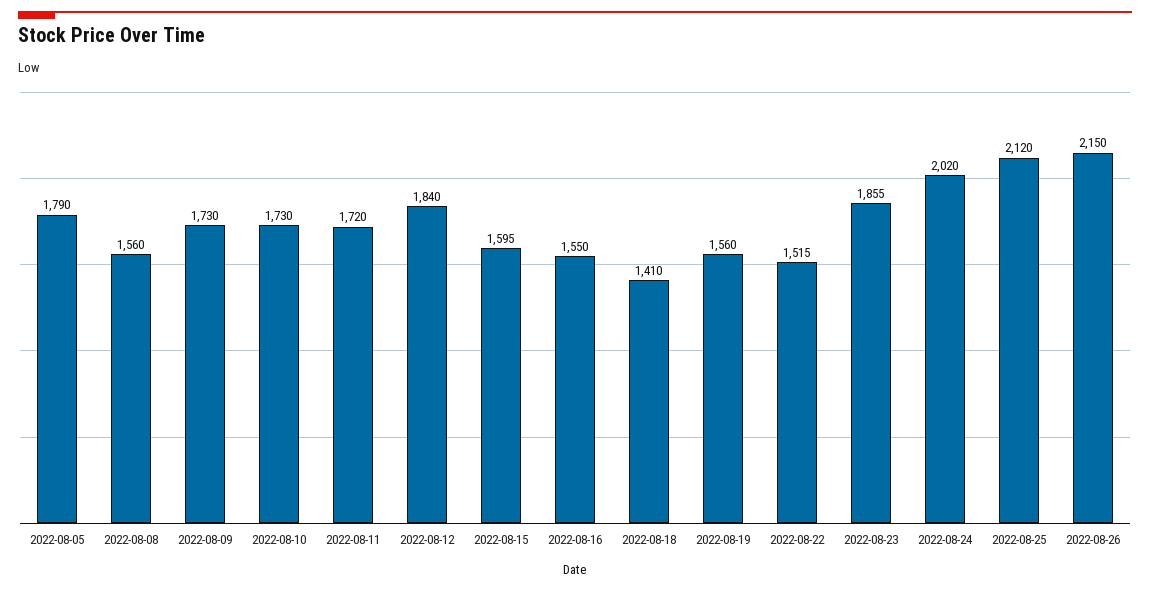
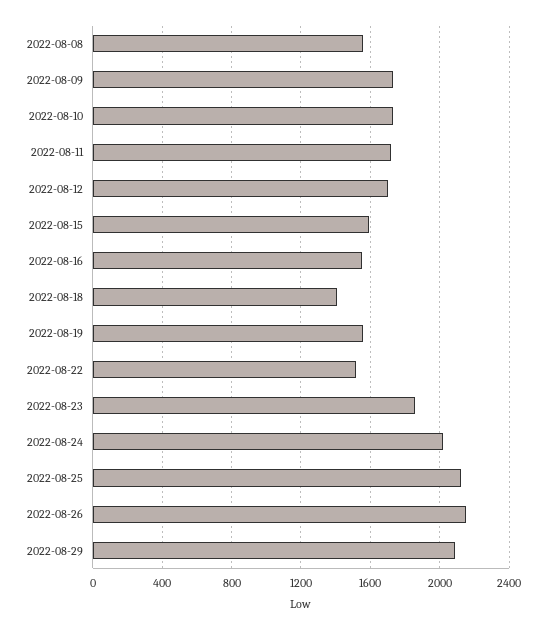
2022-08-05: 1790 -> none
2022-08-12: 1840 -> 1700
2022-08-29: none -> 2100

